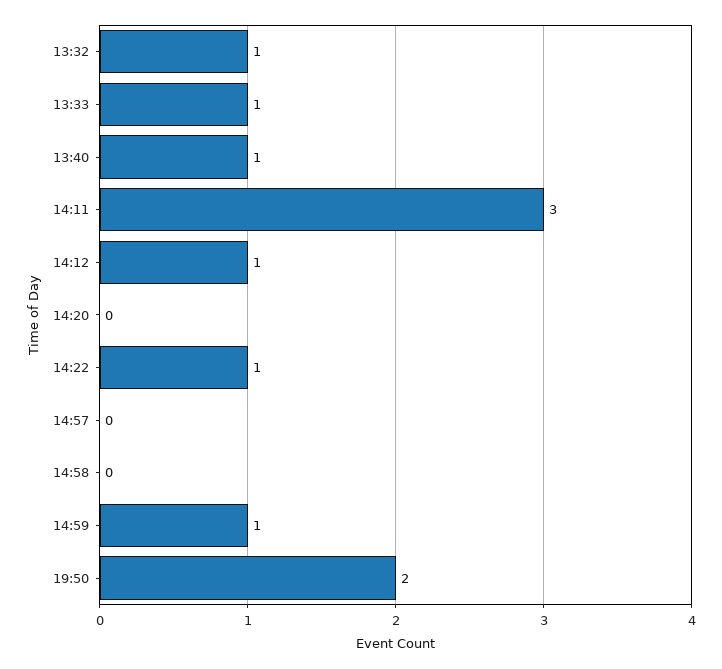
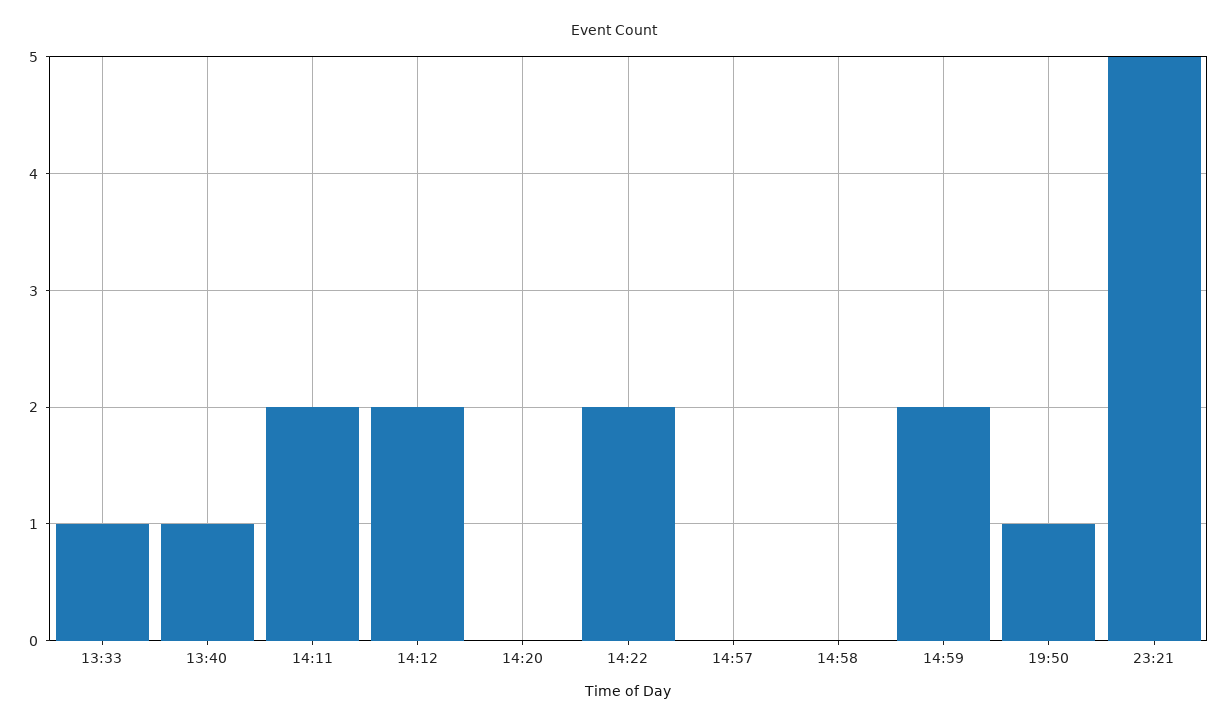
13:32: 1 -> none
14:11: 3 -> 2
14:12: 1 -> 2
14:22: 1 -> 2
14:59: 1 -> 2
19:50: 2 -> 1
23:21: none -> 5

